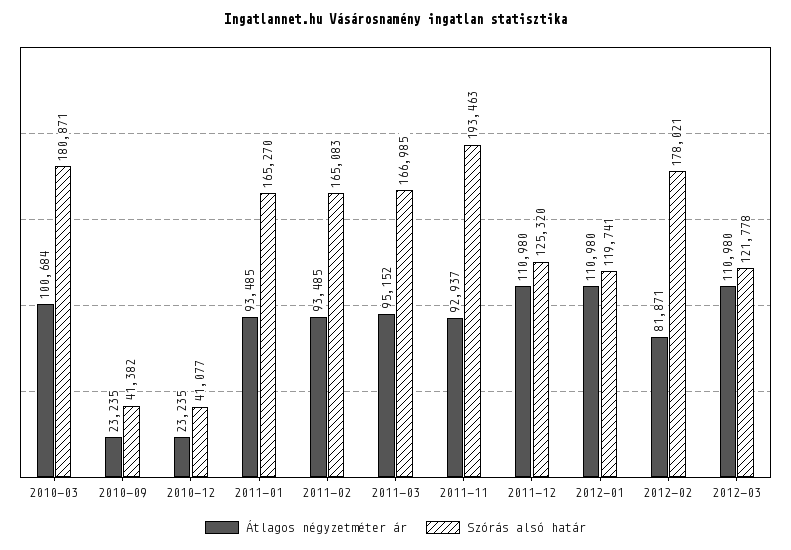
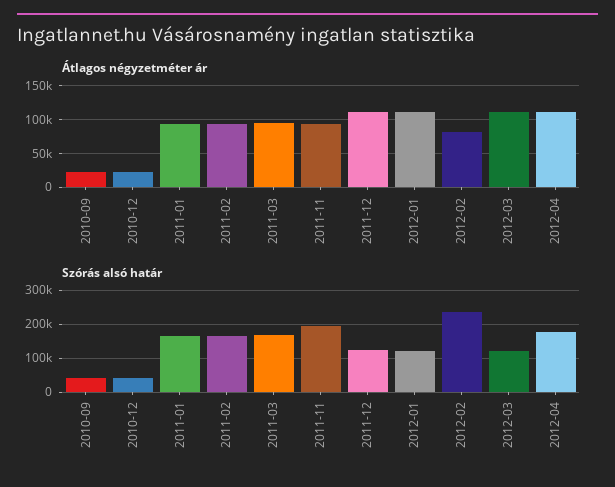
Átlagos négyzetméter ár, 2010-03: 100684 -> none
Szórás alsó határ, 2010-03: 180871 -> none
Szórás alsó határ, 2012-02: 178021 -> 240000
Átlagos négyzetméter ár, 2012-04: none -> 110000
Szórás alsó határ, 2012-04: none -> 180000

